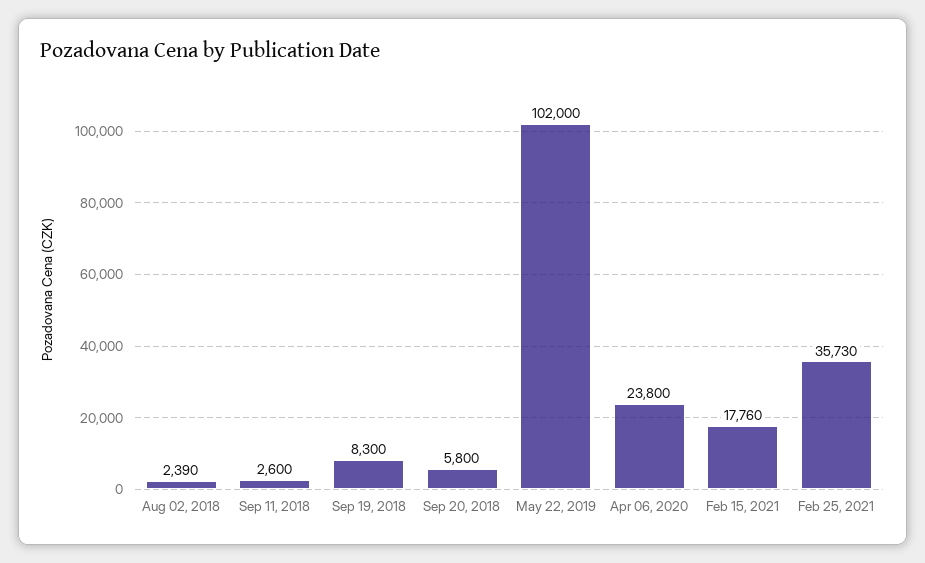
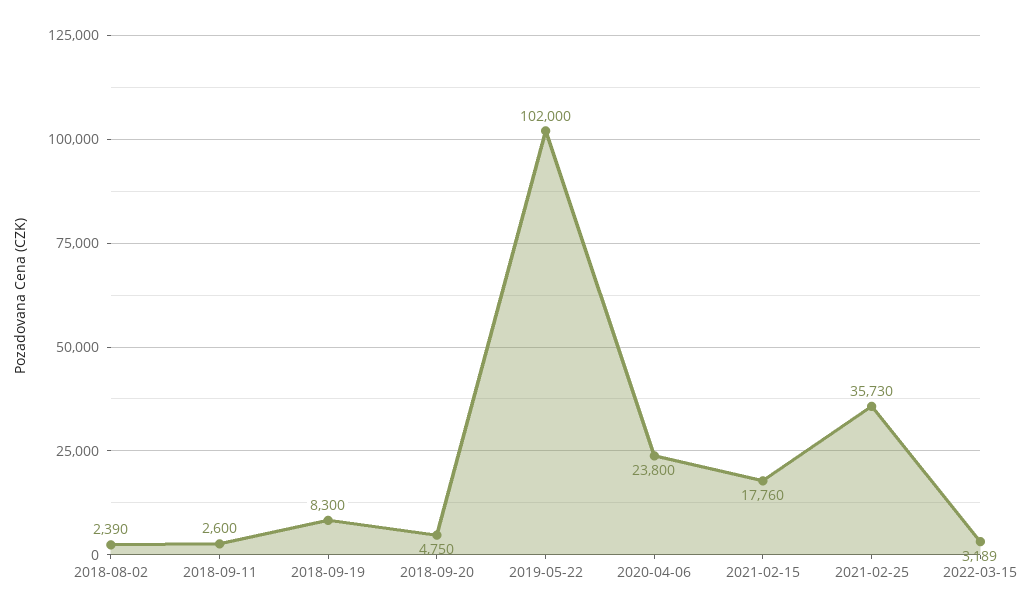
Sep 20, 2018: 5800 -> 4750
2022-03-15: none -> 3189

